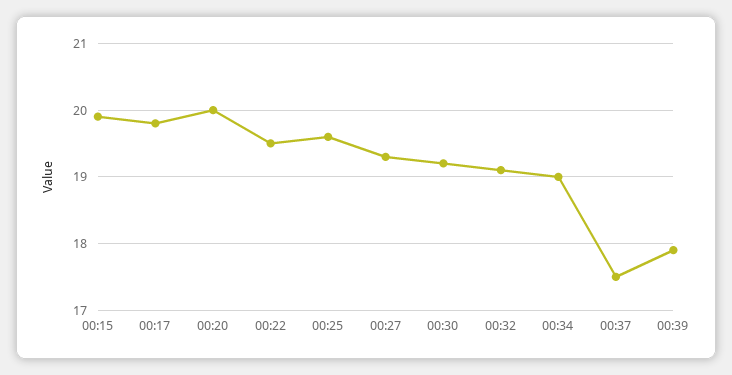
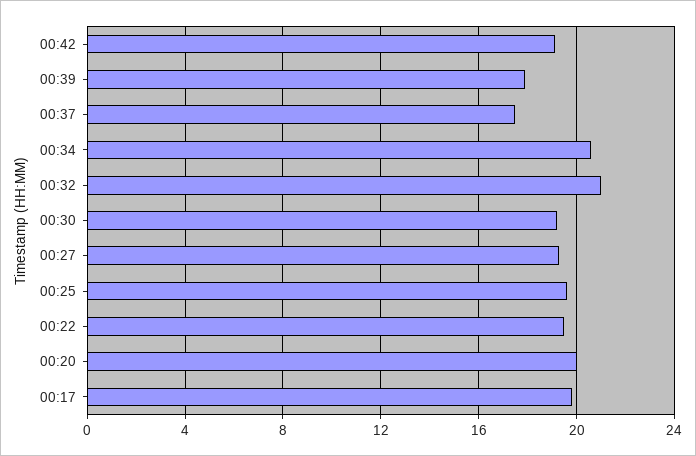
00:15: 19.9 -> none
00:32: 19.1 -> 21
00:34: 19 -> 20.5
00:42: none -> 19

